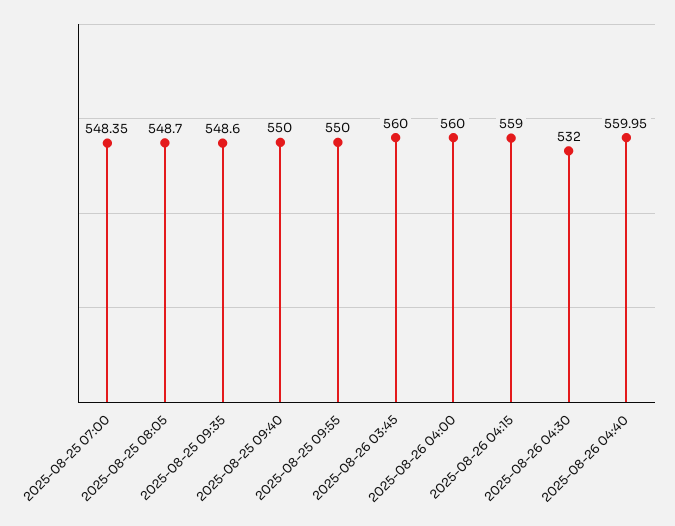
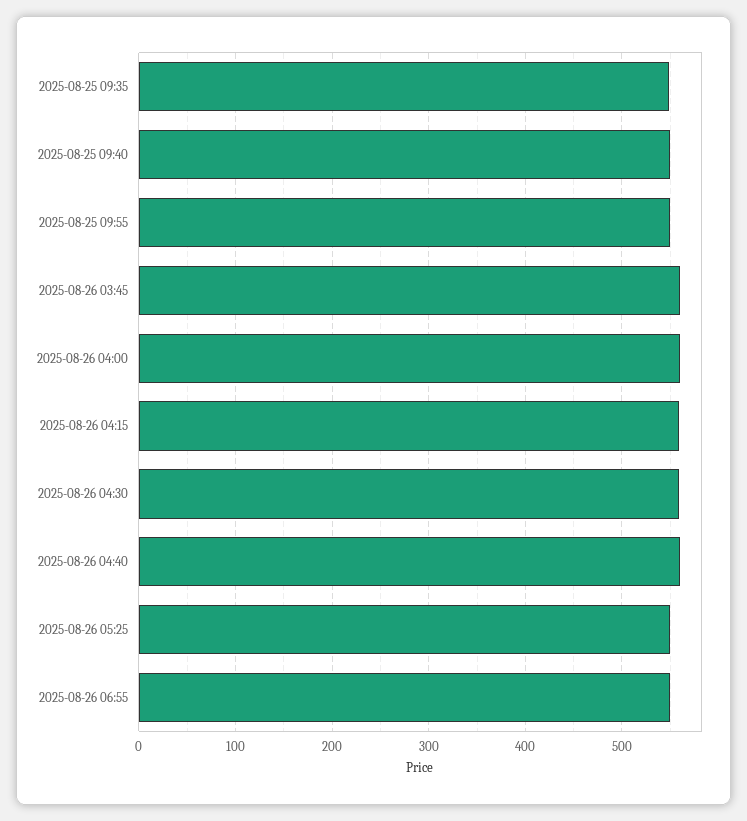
2025-08-25 07:00: 548.35 -> none
2025-08-25 08:05: 548.7 -> none
2025-08-26 04:30: 532 -> 560
2025-08-26 05:25: none -> 550
2025-08-26 06:55: none -> 550

